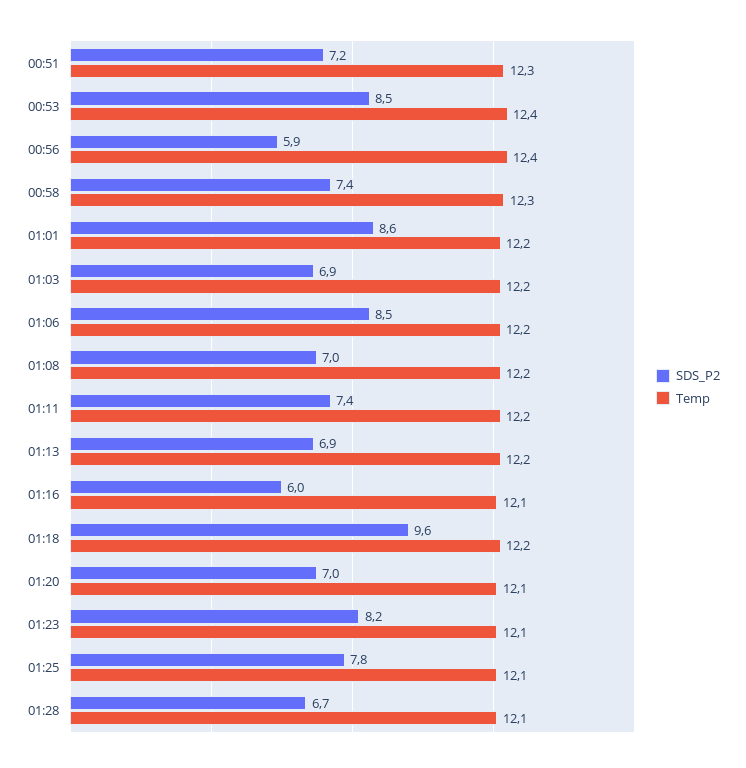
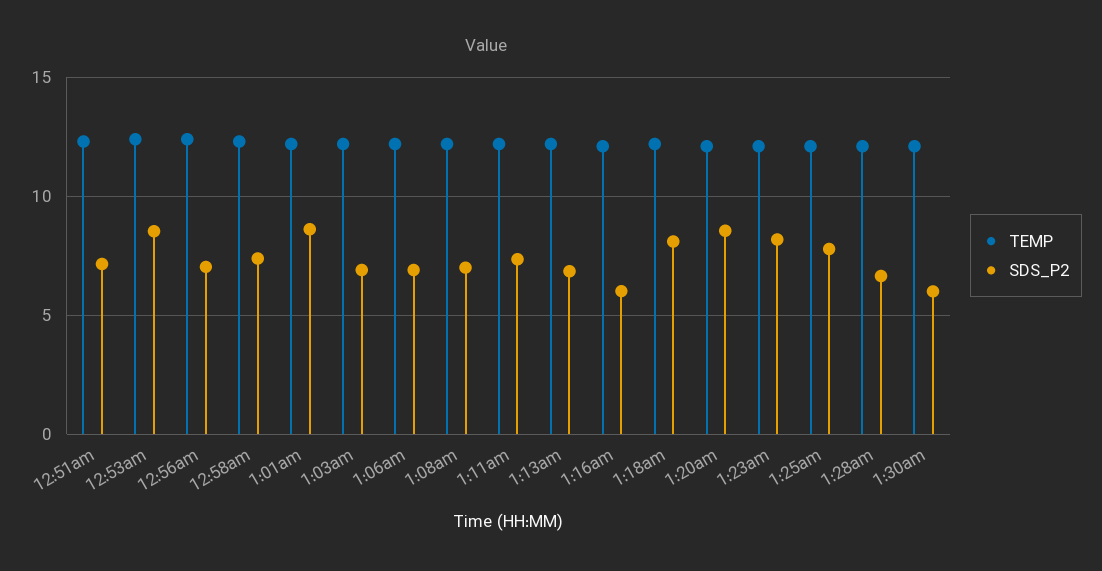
SDS_P2, 00:56: 5.9 -> 7
SDS_P2, 01:06: 8.5 -> 7
SDS_P2, 01:18: 9.6 -> 8
SDS_P2, 01:20: 7 -> 8.5
Temp, 1:30am: none -> 12
SDS_P2, 1:30am: none -> 6

